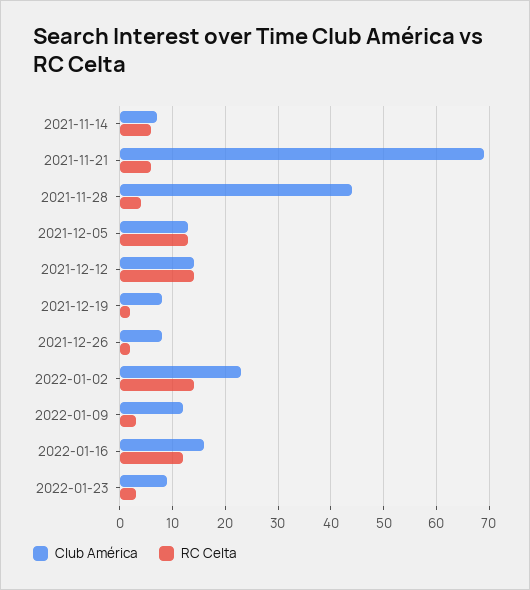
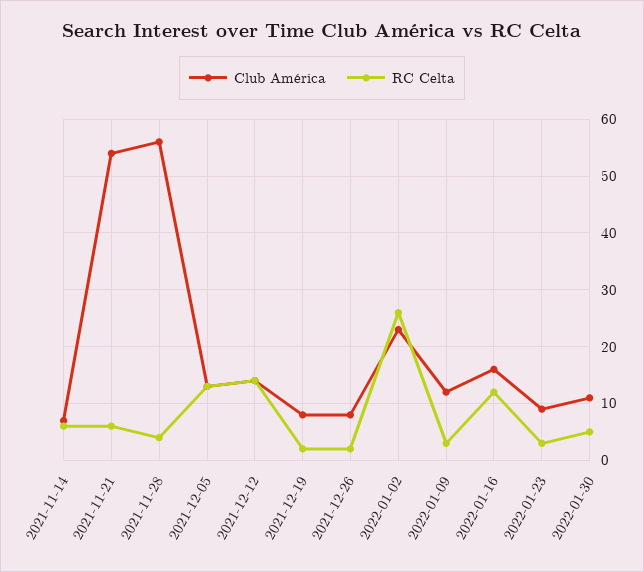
Club América, 2021-11-21: 70 -> 55
Club América, 2021-11-28: 45 -> 55
RC Celta, 2022-01-02: 15 -> 25
Club América, 2022-01-30: none -> 10
RC Celta, 2022-01-30: none -> 5

